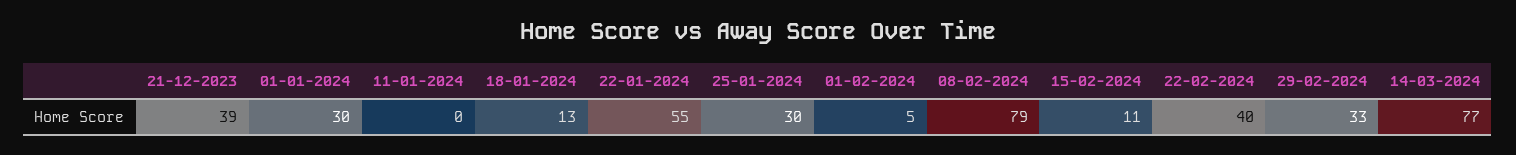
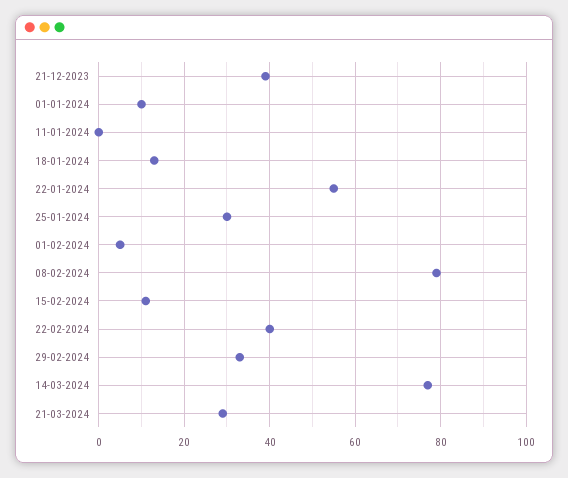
01-01-2024: 30 -> 10
21-03-2024: none -> 30

